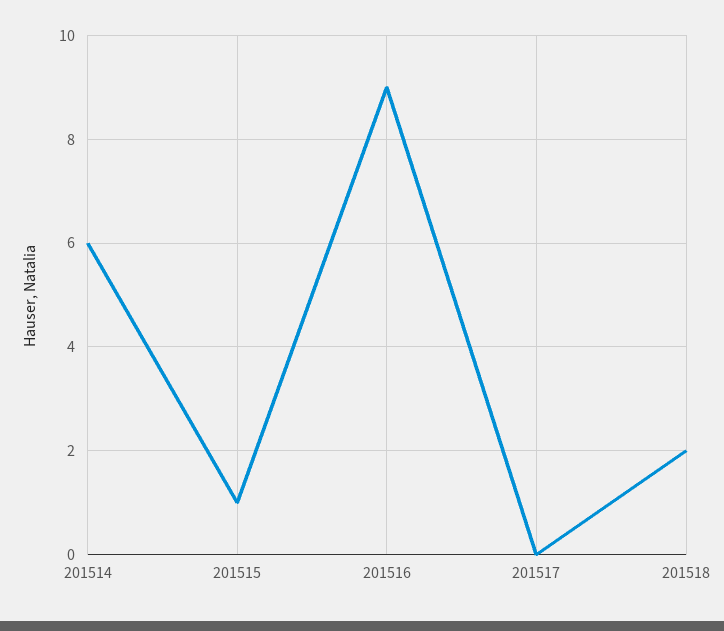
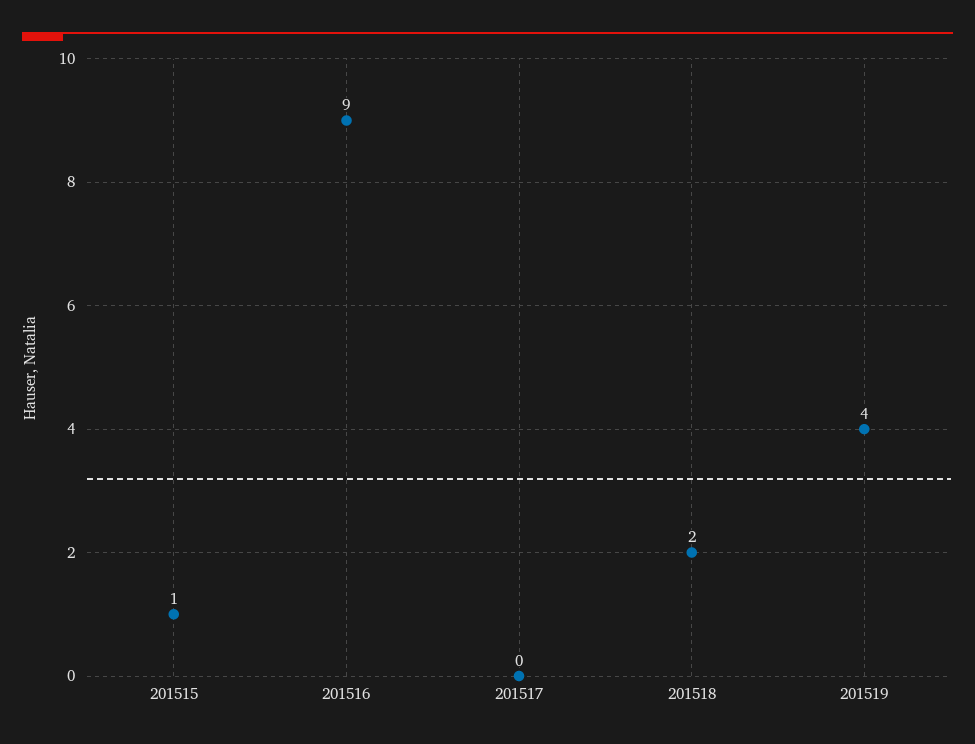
201514: 6 -> none
201519: none -> 4

